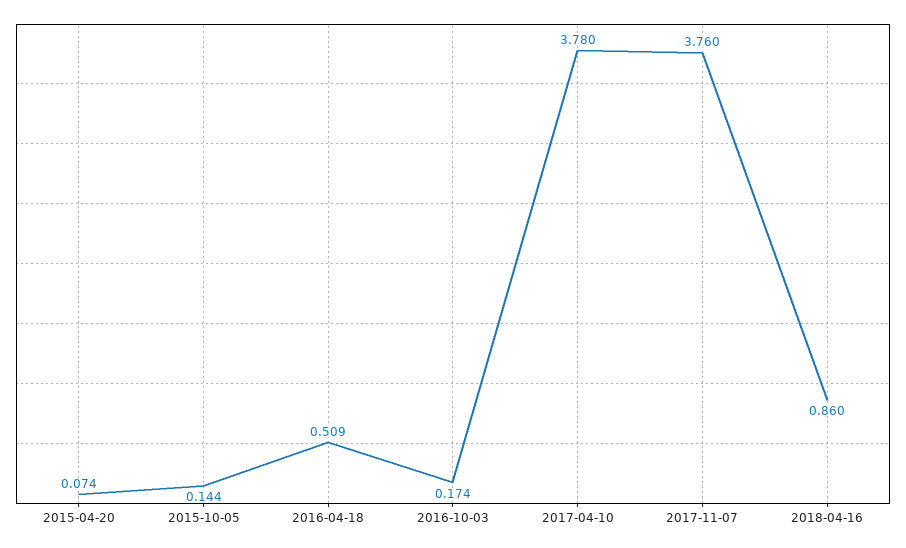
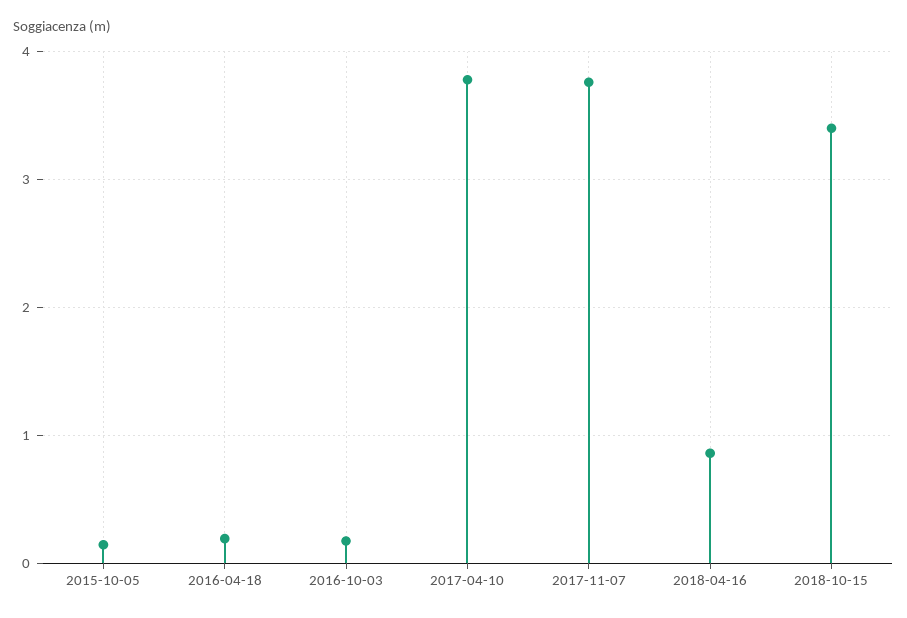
2015-04-20: 0.074 -> none
2016-04-18: 0.509 -> 0.2
2018-10-15: none -> 3.4

